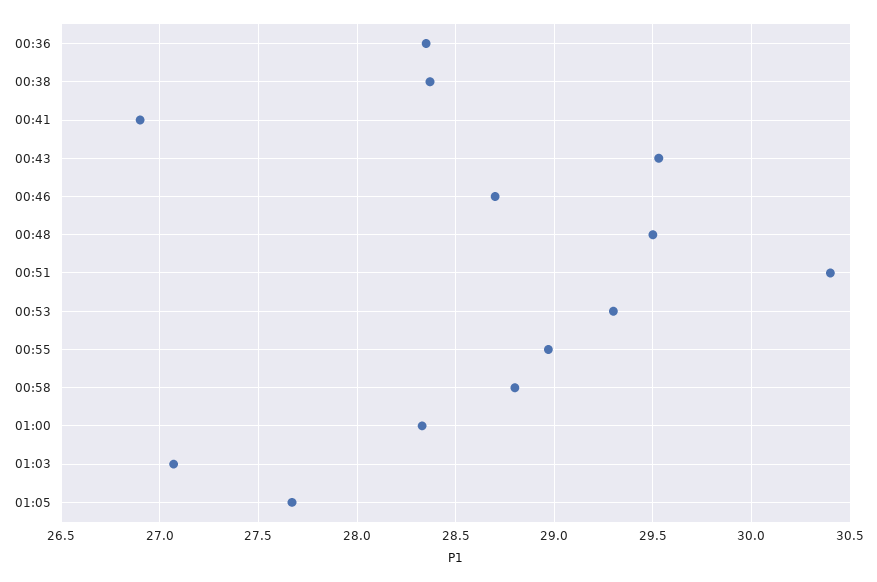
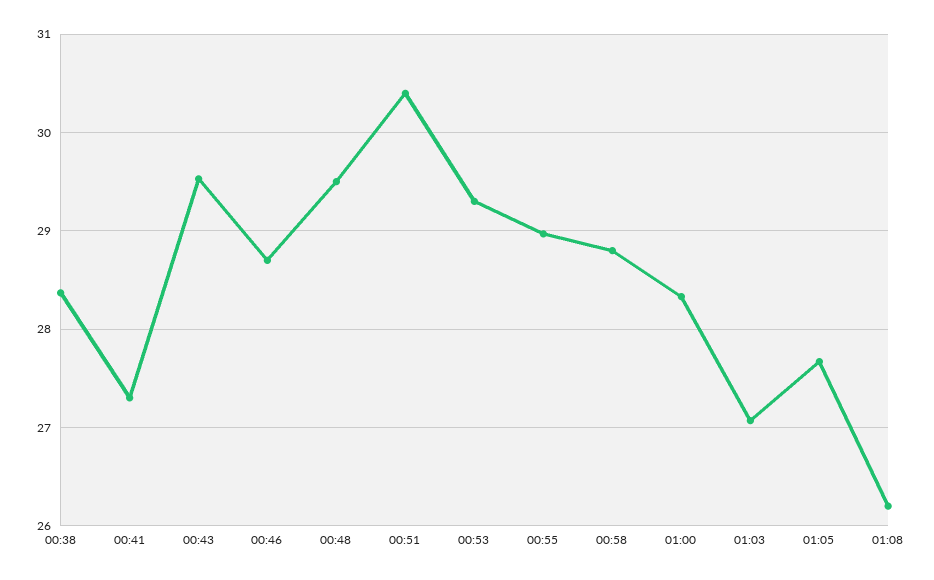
00:36: 28.35 -> none
00:41: 26.9 -> 27.3
01:08: none -> 26.2

